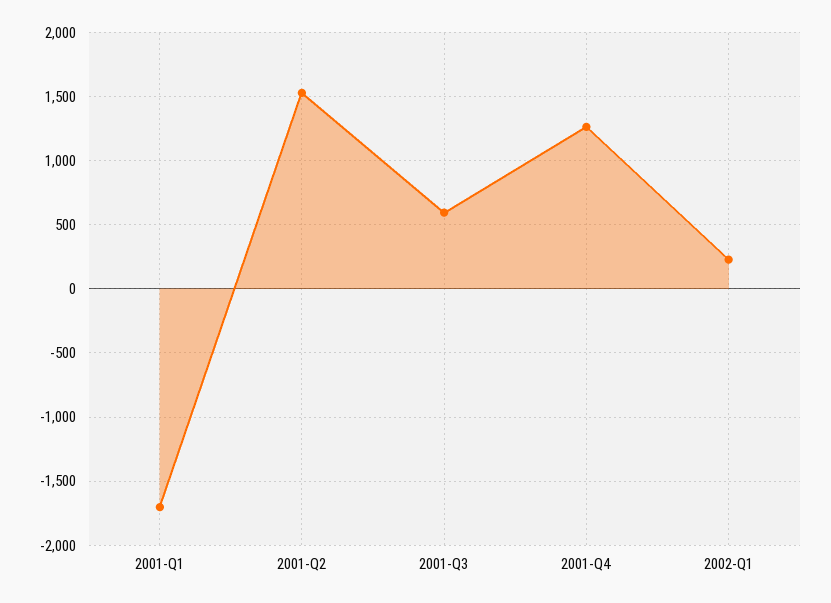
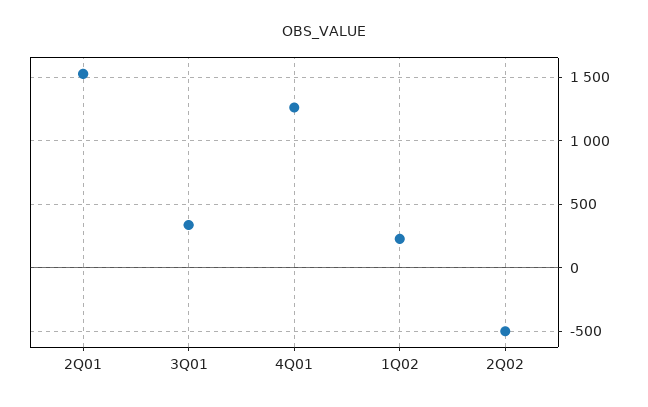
2001-Q1: -1700 -> none
2001-Q3: 600 -> 350
2Q02: none -> -500

